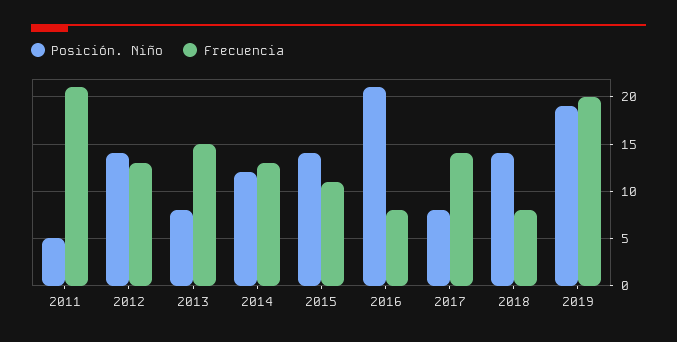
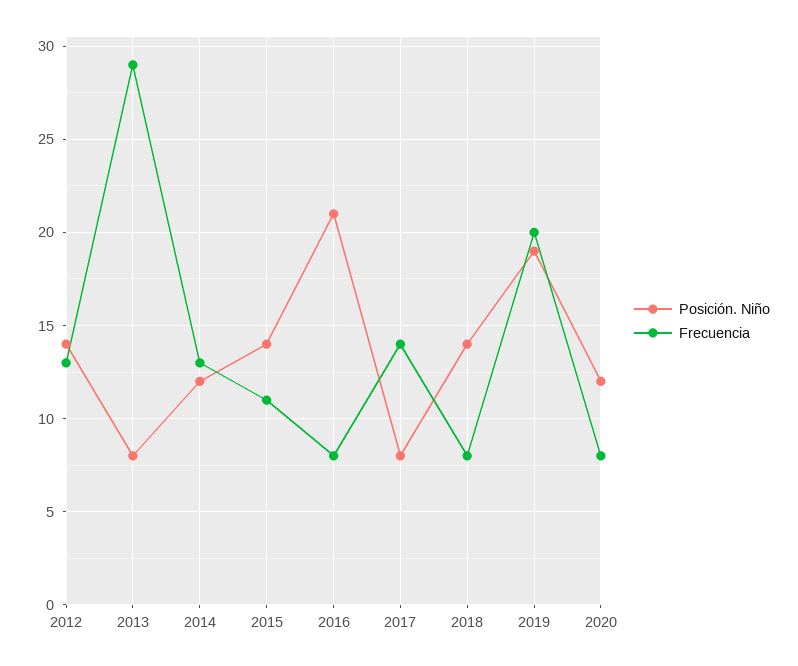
Posición. Niño, 2011: 5 -> none
Frecuencia, 2011: 21 -> none
Frecuencia, 2013: 15 -> 29
Posición. Niño, 2020: none -> 12
Frecuencia, 2020: none -> 8

